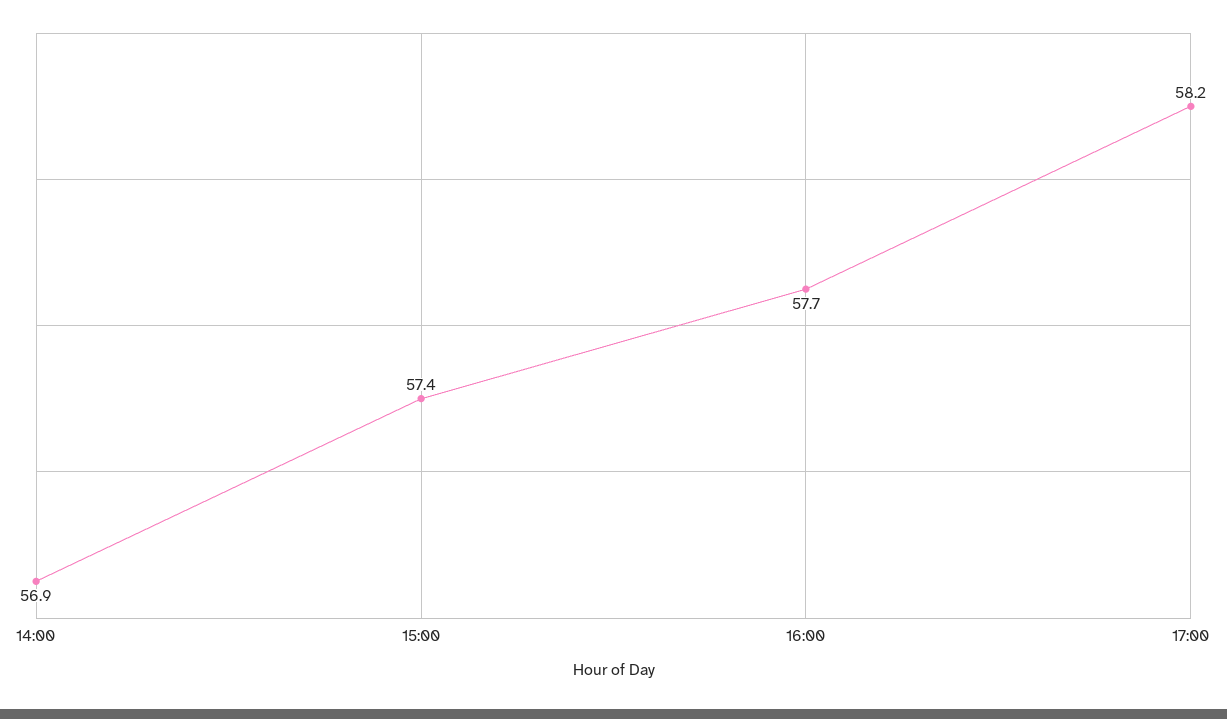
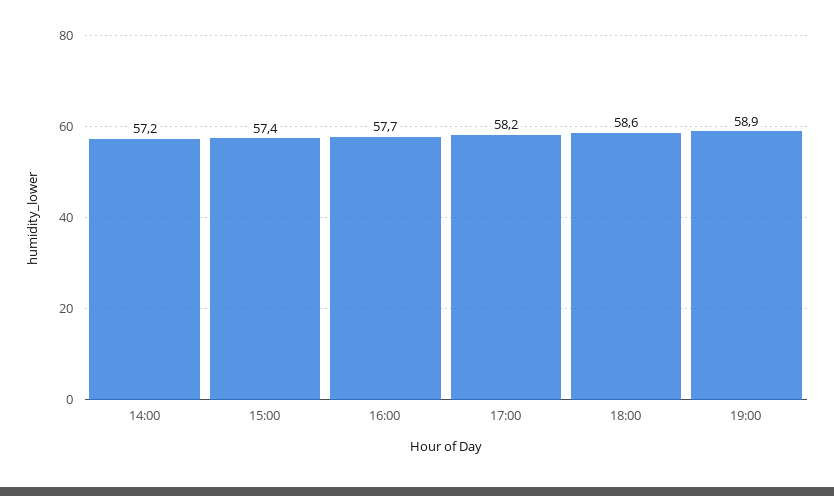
14:00: 56.9 -> 57.2
18:00: none -> 58.6
19:00: none -> 58.9

